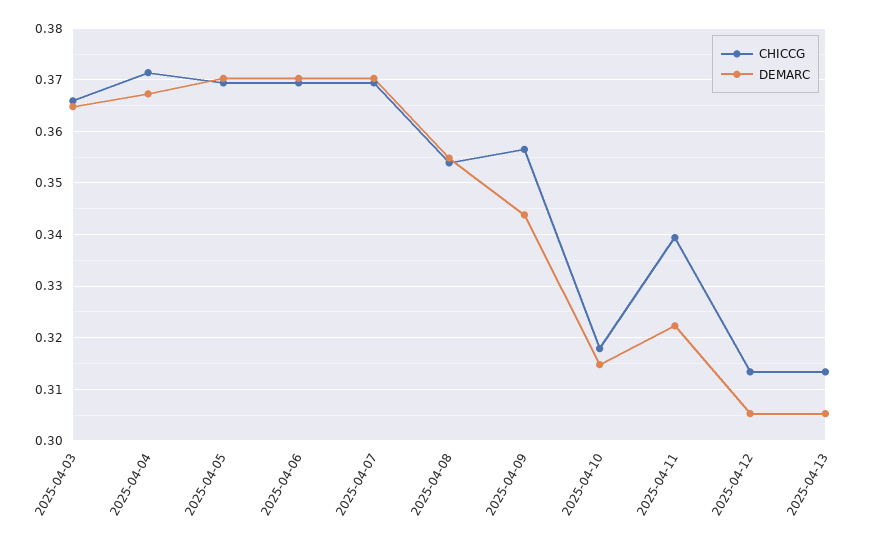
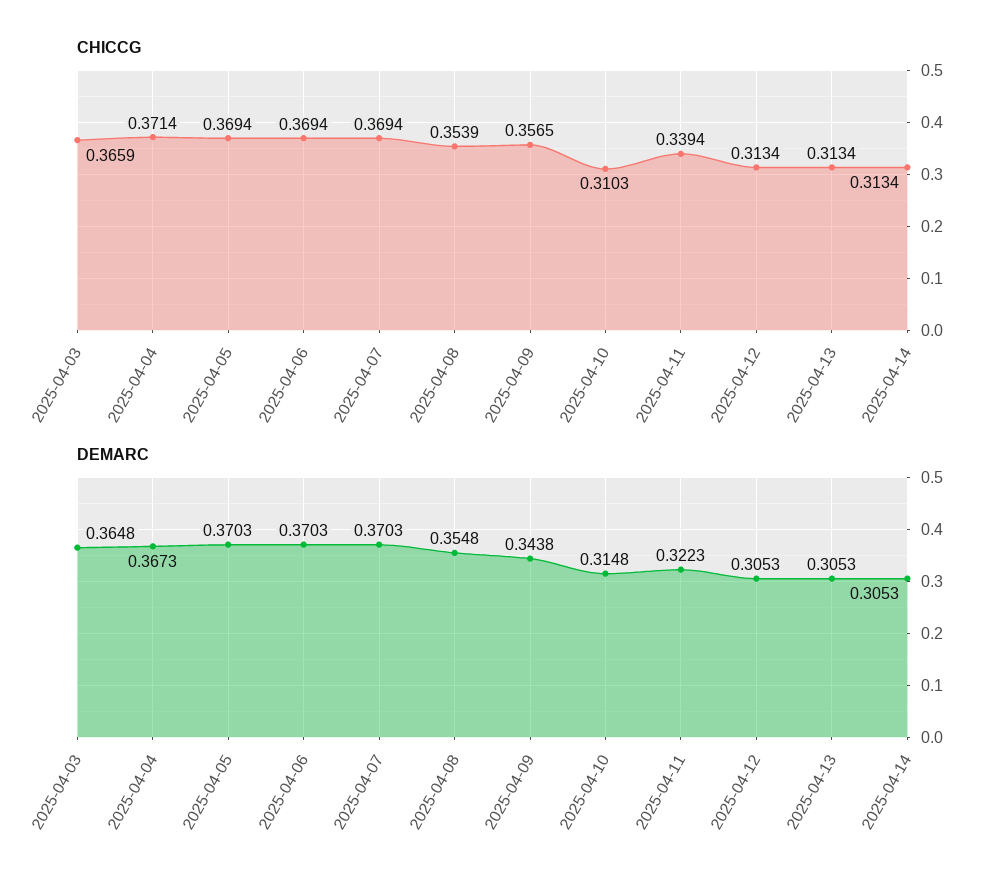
CHICCG, 2025-04-10: 0.318 -> 0.3103
CHICCG, 2025-04-14: none -> 0.3134
DEMARC, 2025-04-14: none -> 0.3053

